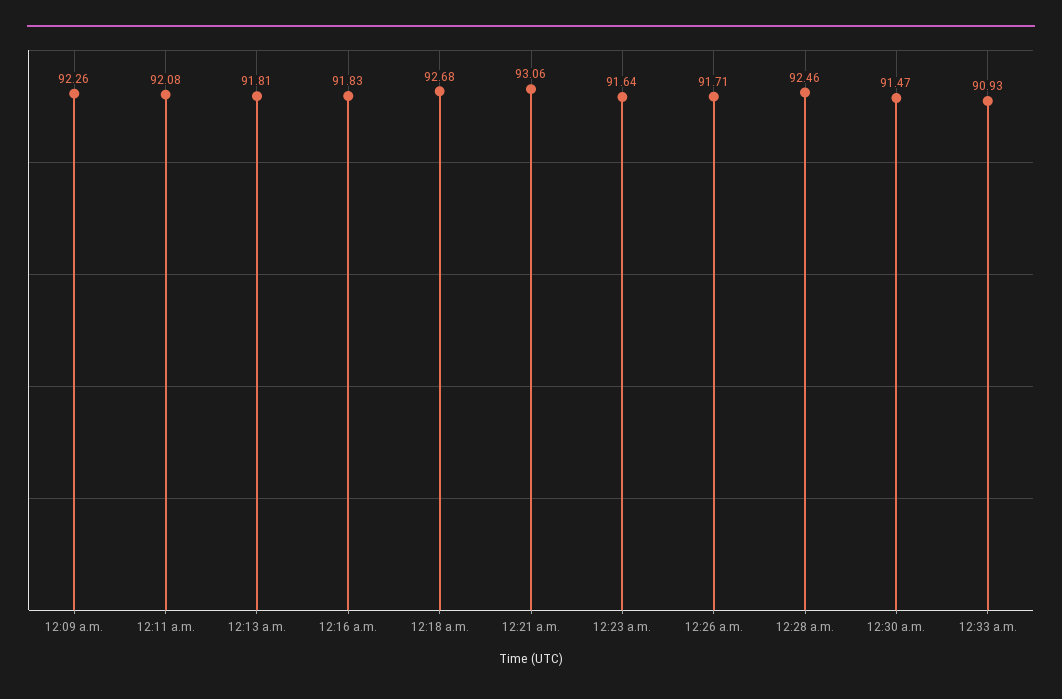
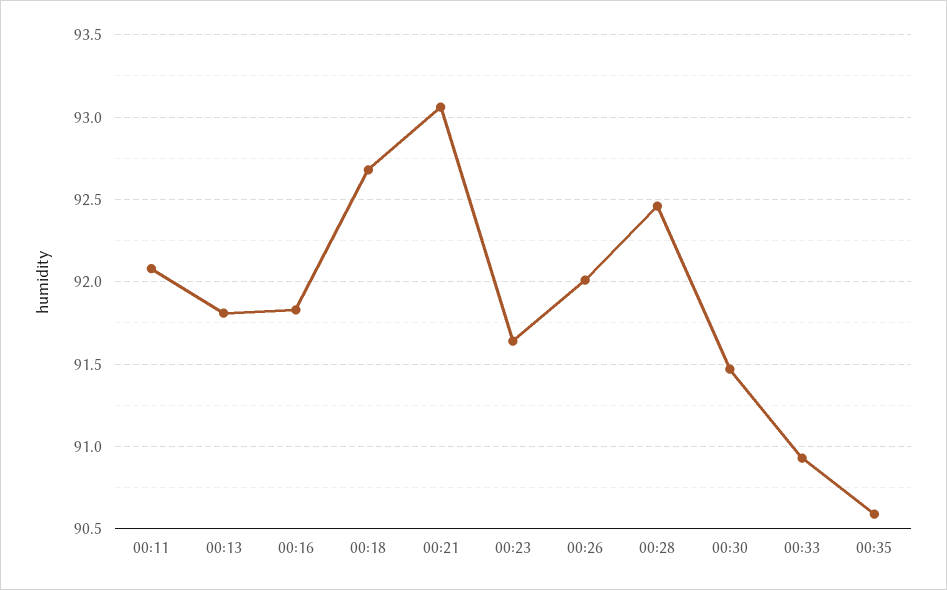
12:09 a.m.: 92.26 -> none
12:26 a.m.: 91.71 -> 92
00:35: none -> 90.6

